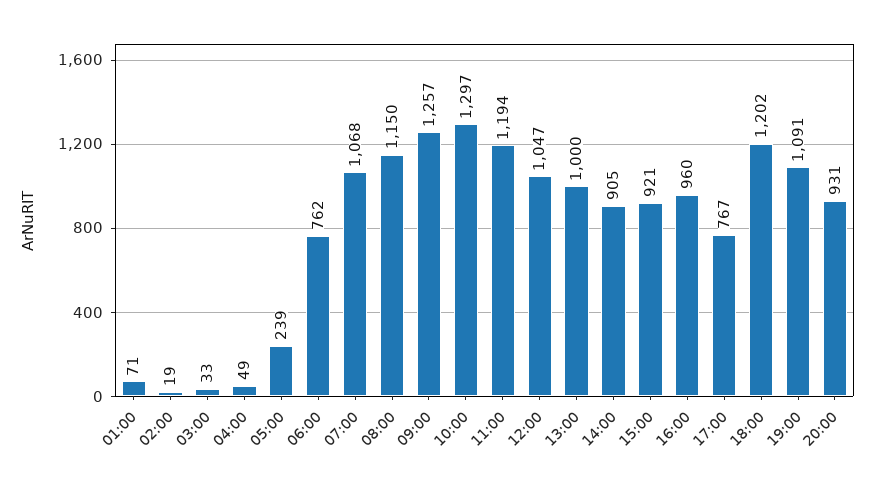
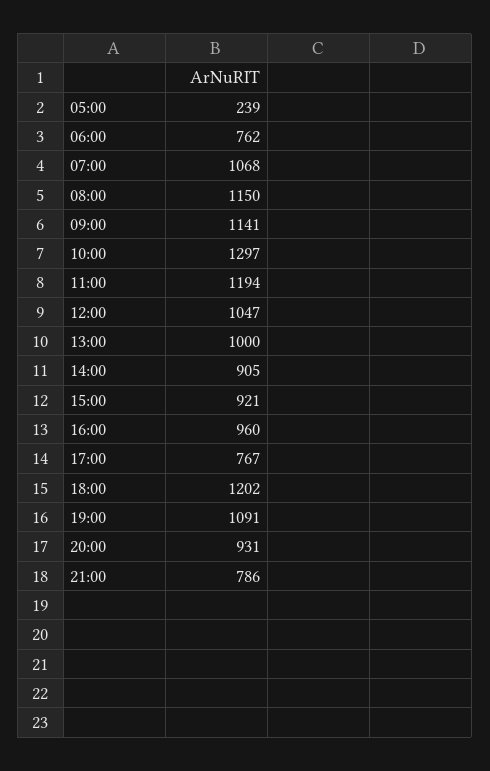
01:00: 71 -> none
02:00: 19 -> none
03:00: 33 -> none
04:00: 49 -> none
09:00: 1257 -> 1141
21:00: none -> 786

